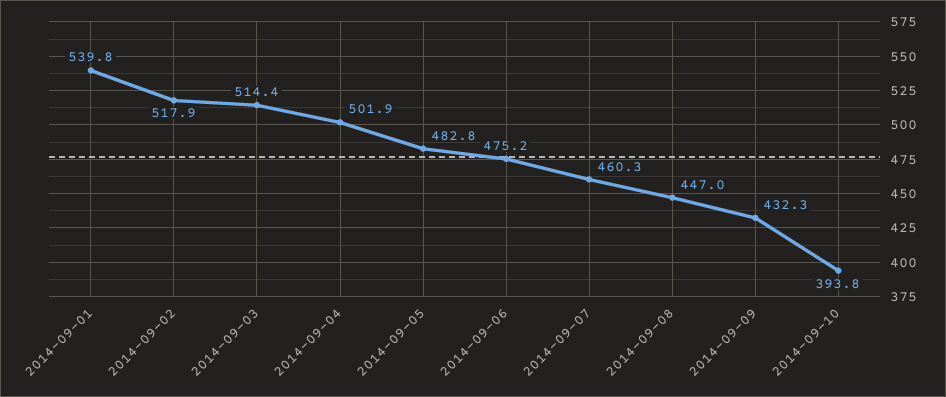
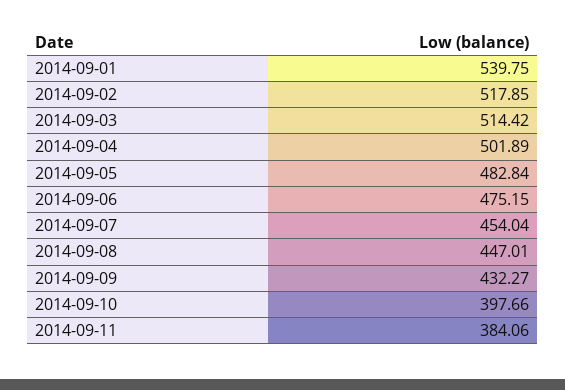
2014-09-07: 460.3 -> 454.04
2014-09-10: 393.8 -> 397.66
2014-09-11: none -> 384.06

